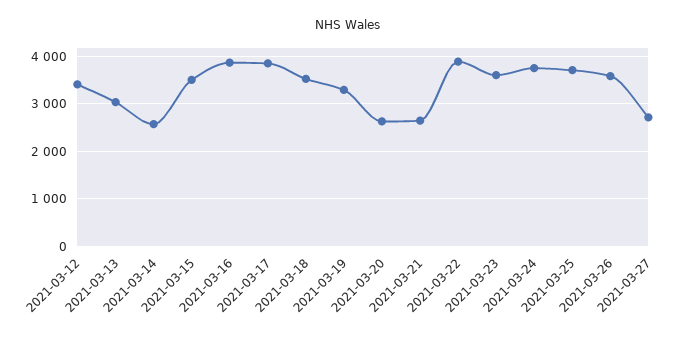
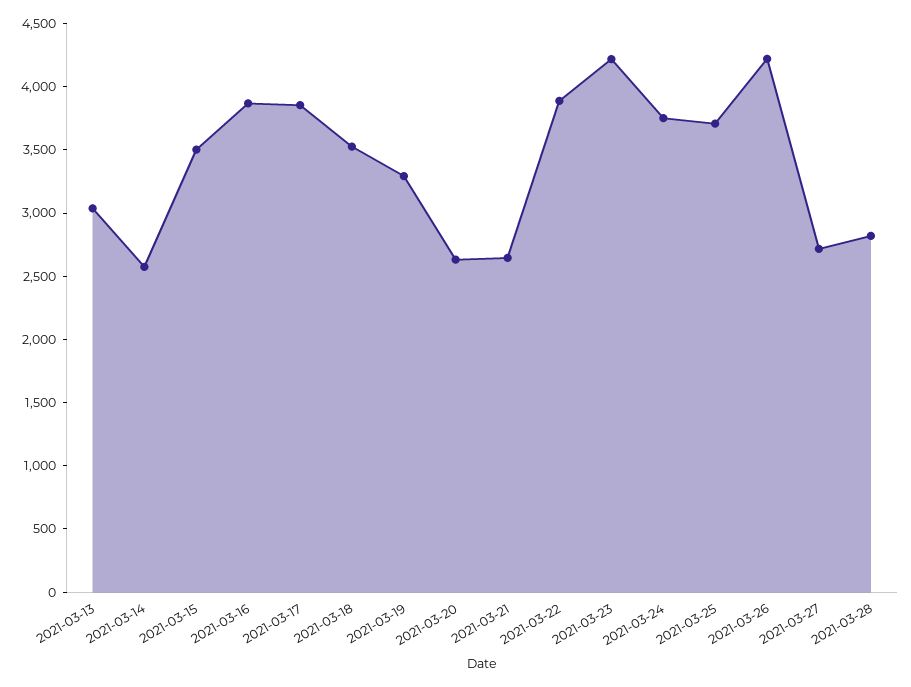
2021-03-12: 3400 -> none
2021-03-23: 3600 -> 4200
2021-03-26: 3600 -> 4200
2021-03-28: none -> 2800

